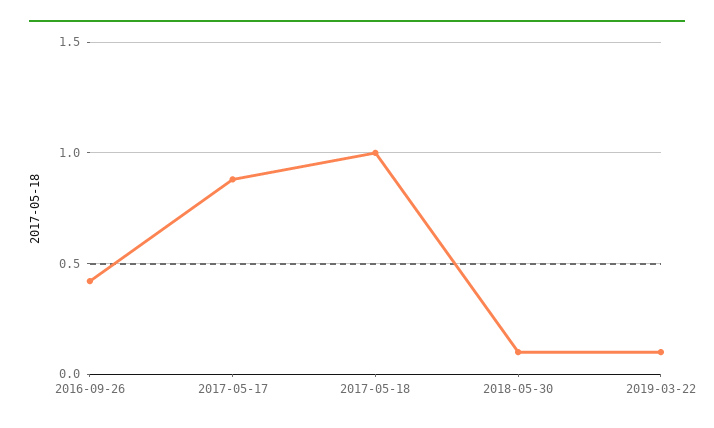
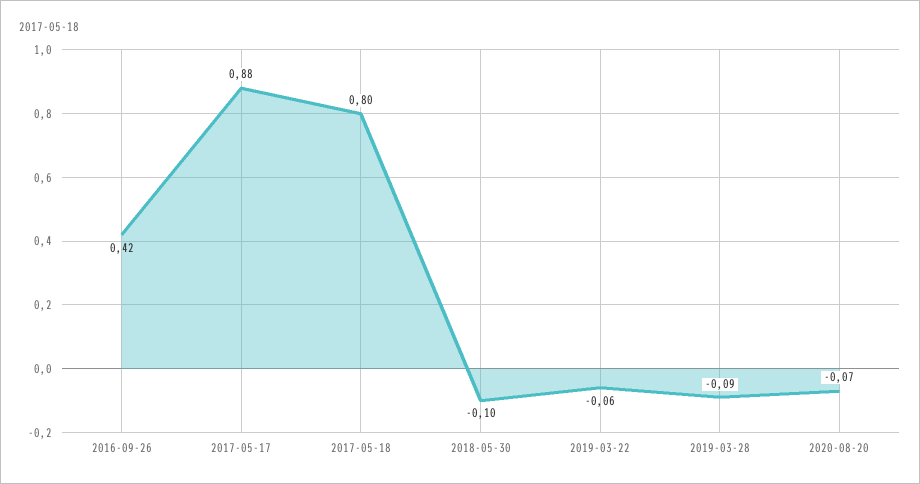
2017-05-18: 1 -> 0.8
2018-05-30: 0.1 -> -0.1
2019-03-22: 0.1 -> -0.06
2019-03-28: none -> -0.09
2020-08-20: none -> -0.07

